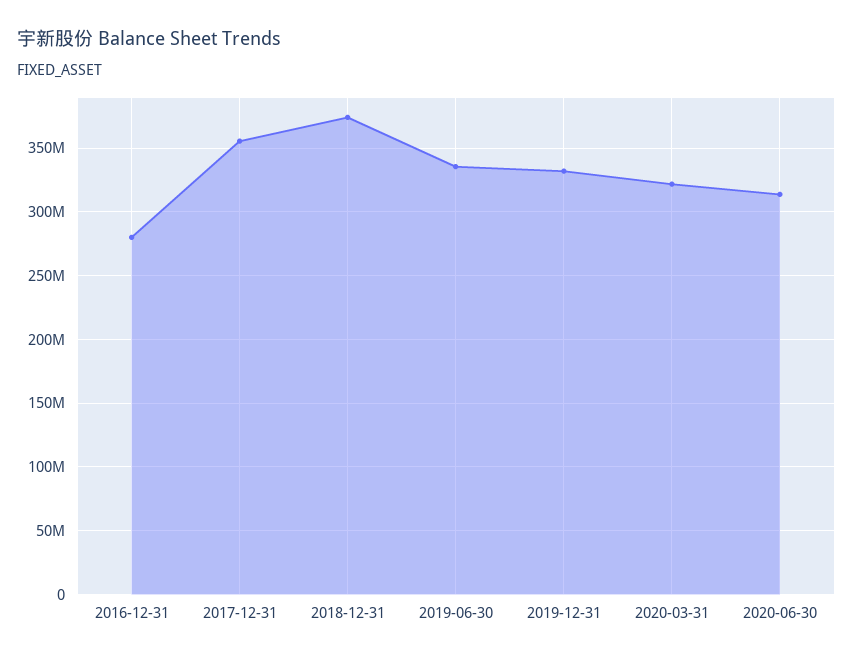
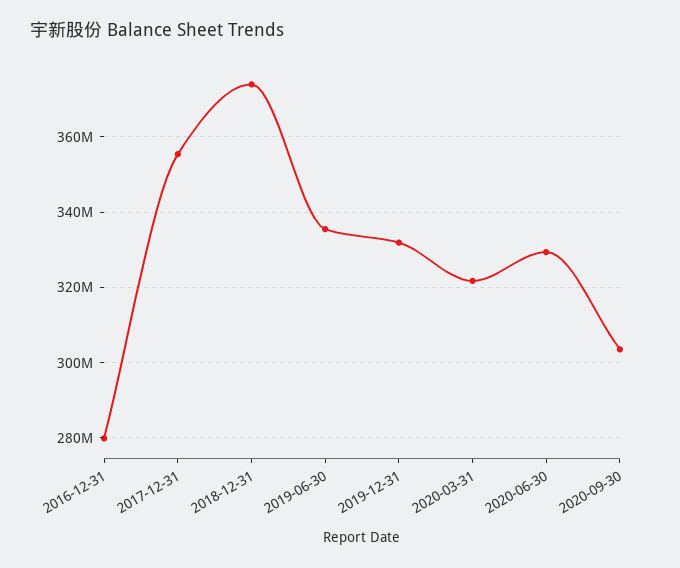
2020-06-30: 315000000 -> 330000000
2020-09-30: none -> 304000000

